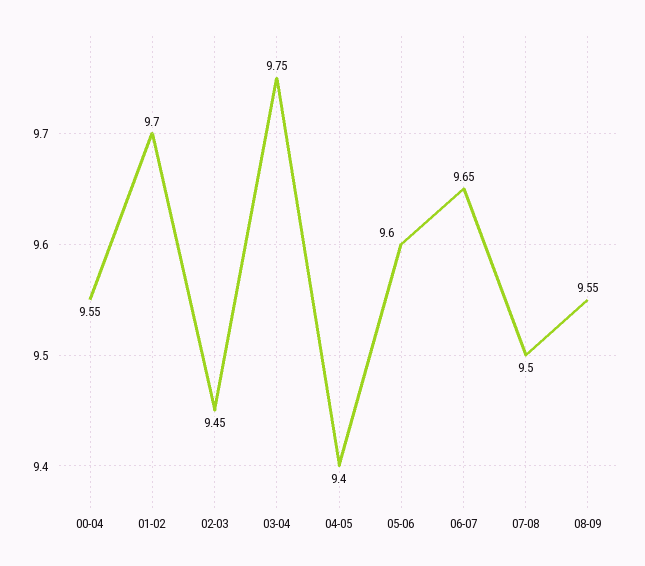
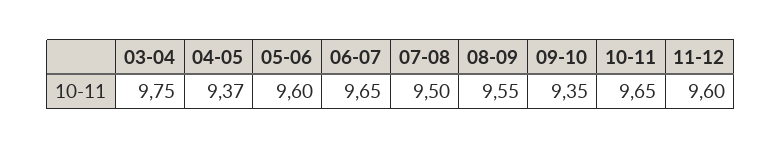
00-04: 9.55 -> none
01-02: 9.7 -> none
02-03: 9.45 -> none
04-05: 9.4 -> 9.37
09-10: none -> 9.35
10-11: none -> 9.65
11-12: none -> 9.6

